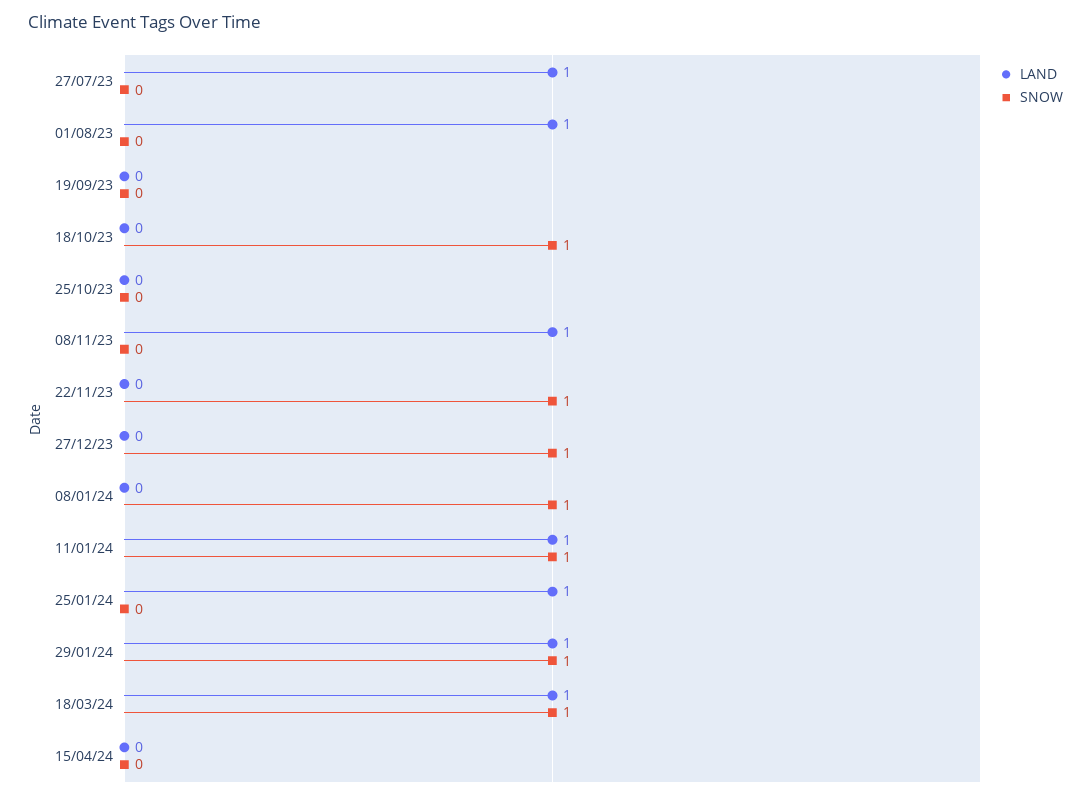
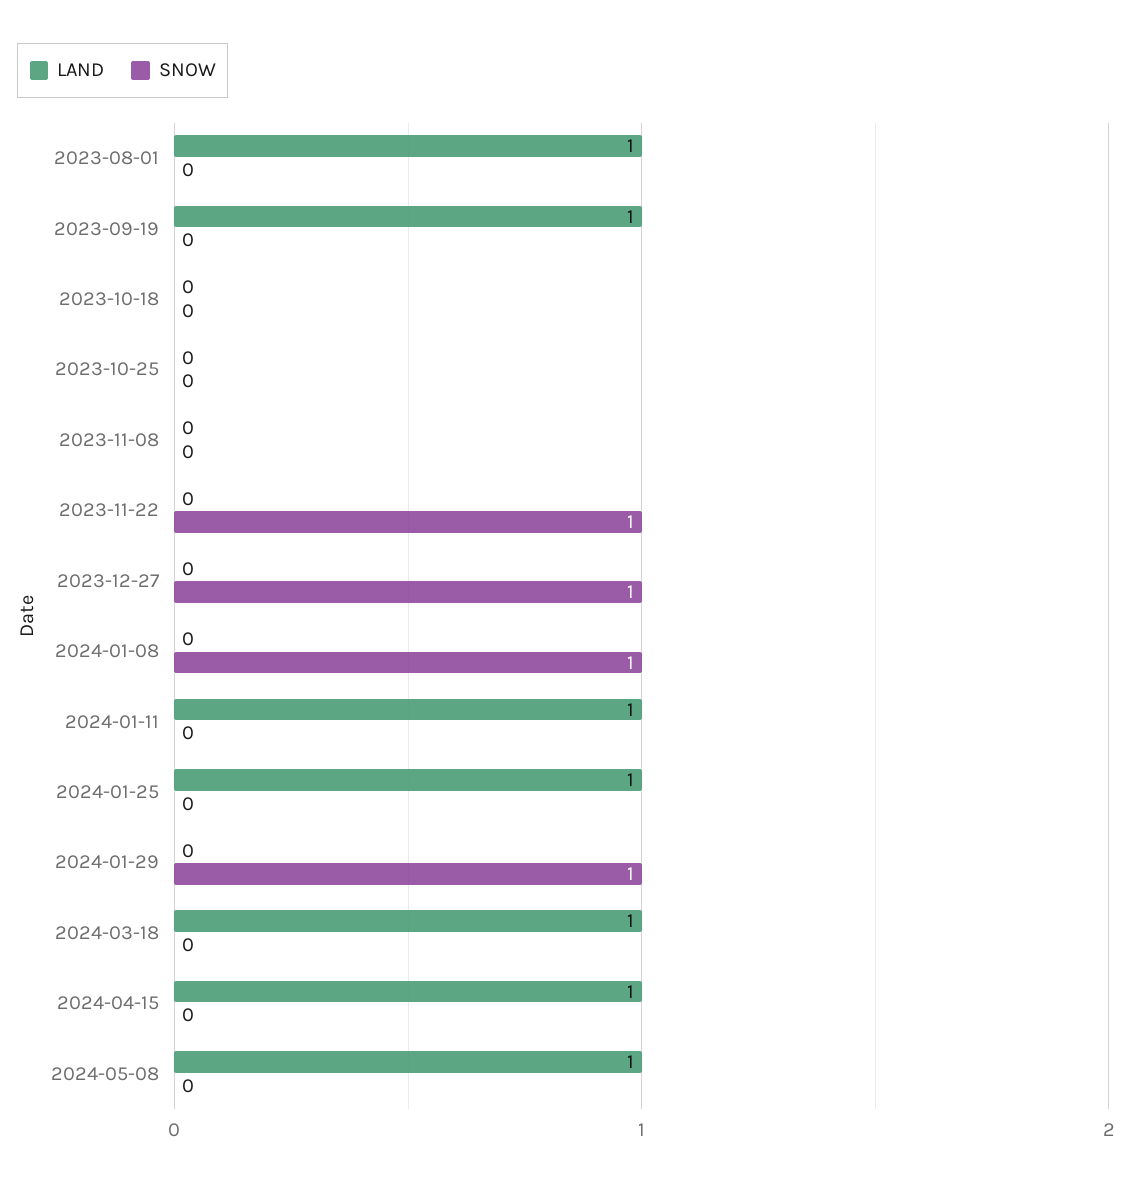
LAND, 27/07/23: 1 -> none
SNOW, 27/07/23: 0 -> none
LAND, 19/09/23: 0 -> 1
SNOW, 18/10/23: 1 -> 0
LAND, 08/11/23: 1 -> 0
SNOW, 11/01/24: 1 -> 0
LAND, 29/01/24: 1 -> 0
SNOW, 18/03/24: 1 -> 0
LAND, 15/04/24: 0 -> 1
LAND, 2024-05-08: none -> 1
SNOW, 2024-05-08: none -> 0

